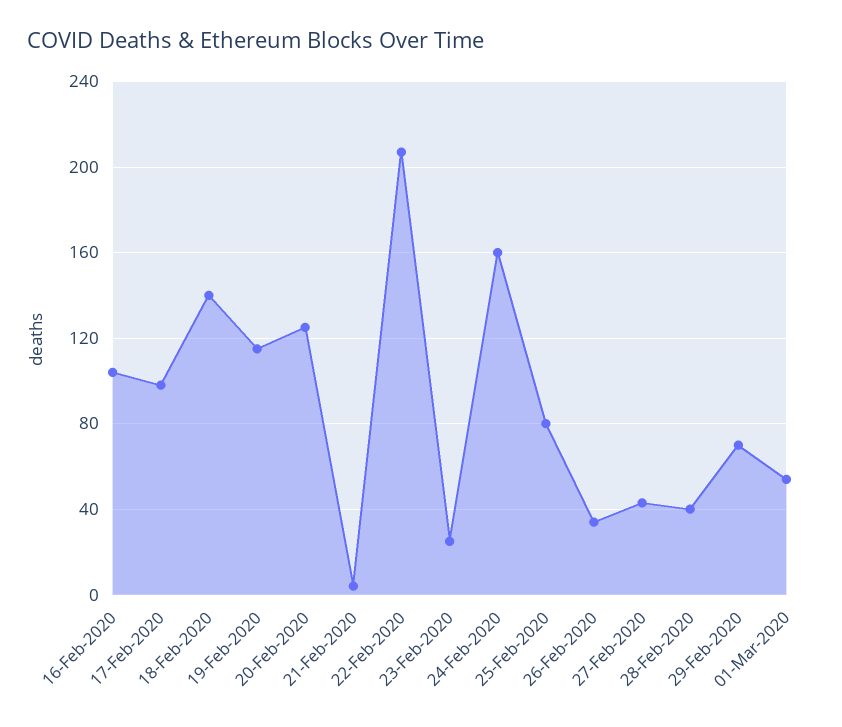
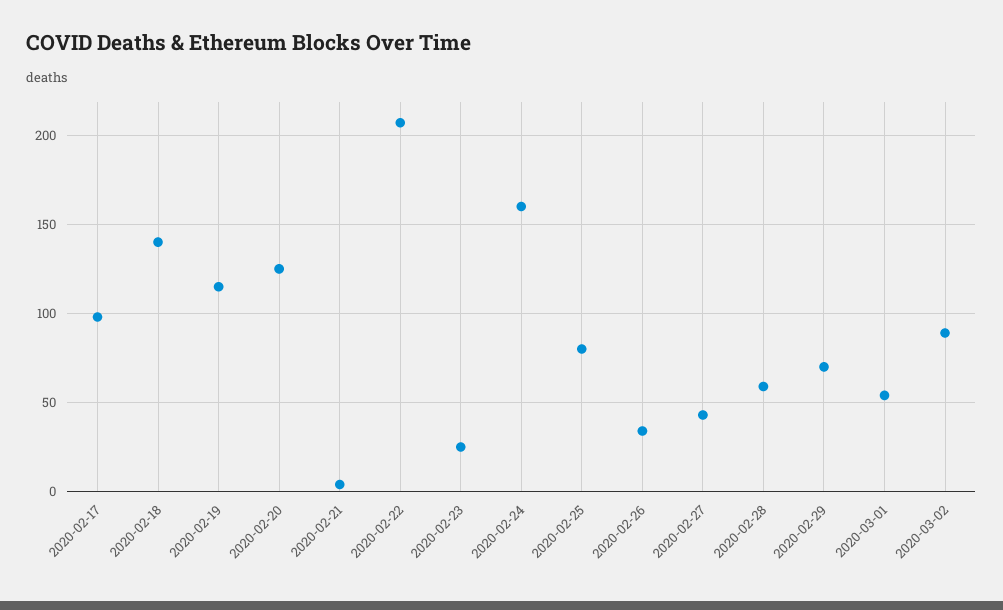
16-Feb-2020: 105 -> none
28-Feb-2020: 40 -> 60
2020-03-02: none -> 90

